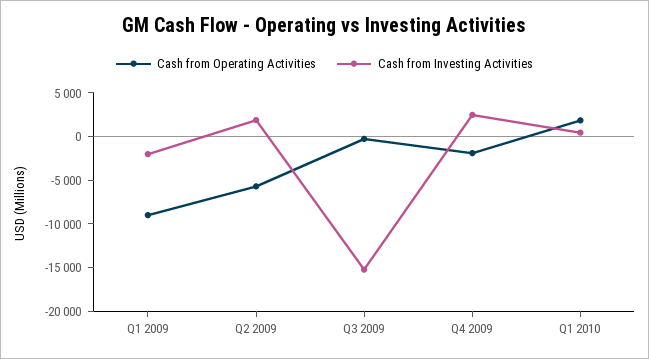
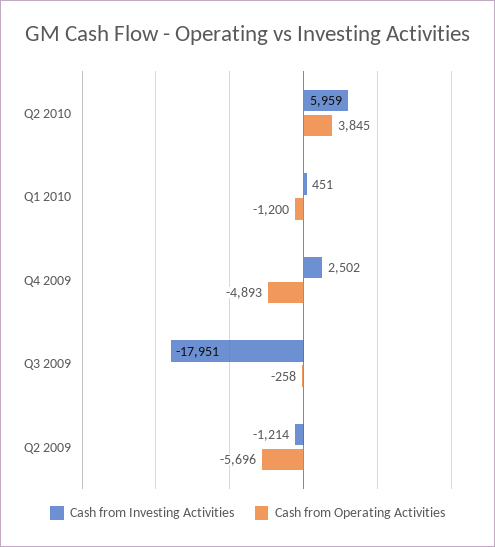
Cash from Operating Activities, Q1 2009: -9000 -> none
Cash from Investing Activities, Q1 2009: -2000 -> none
Cash from Investing Activities, Q2 2009: 2000 -> -1214
Cash from Investing Activities, Q3 2009: -15000 -> -17951
Cash from Operating Activities, Q4 2009: -2000 -> -4893
Cash from Operating Activities, Q1 2010: 2000 -> -1200
Cash from Investing Activities, Q2 2010: none -> 5959
Cash from Operating Activities, Q2 2010: none -> 3845

